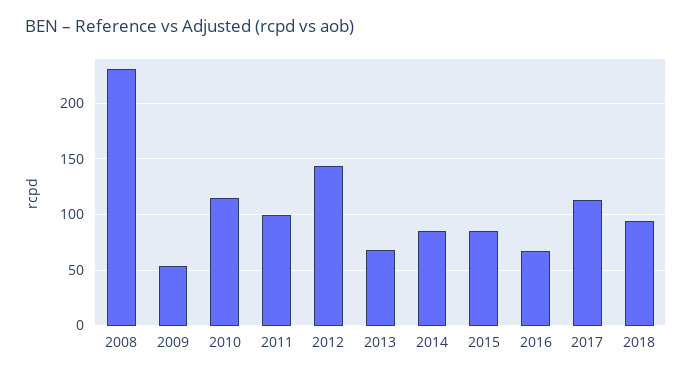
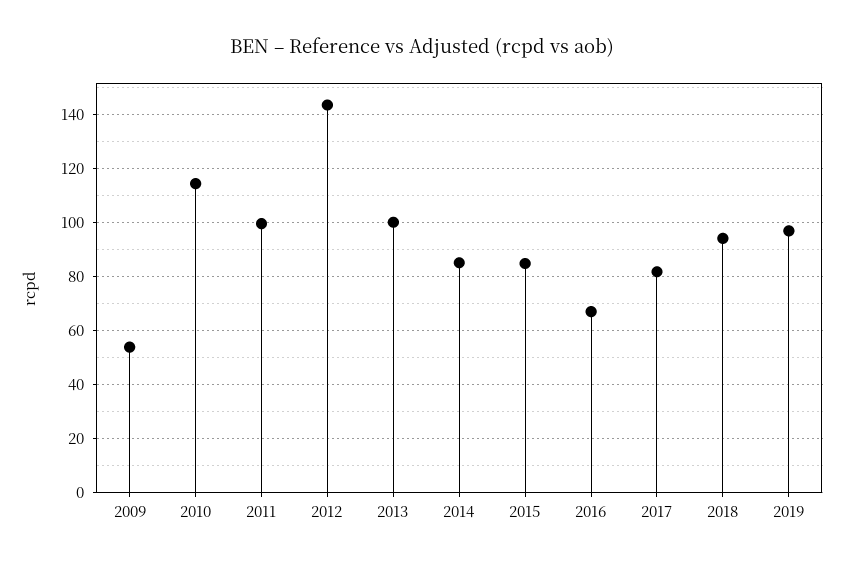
2008: 230 -> none
2013: 70 -> 100
2017: 110 -> 82.5
2019: none -> 97.5

